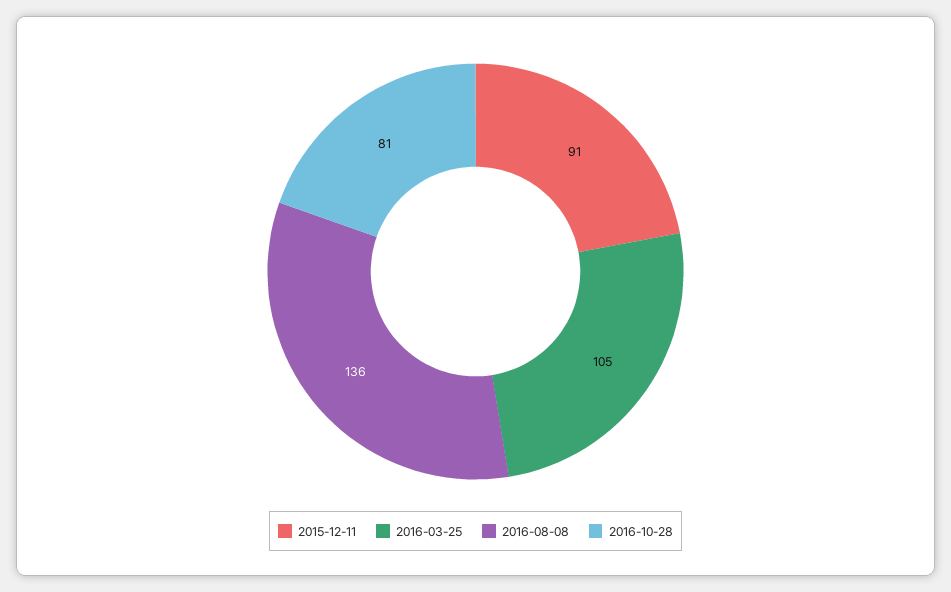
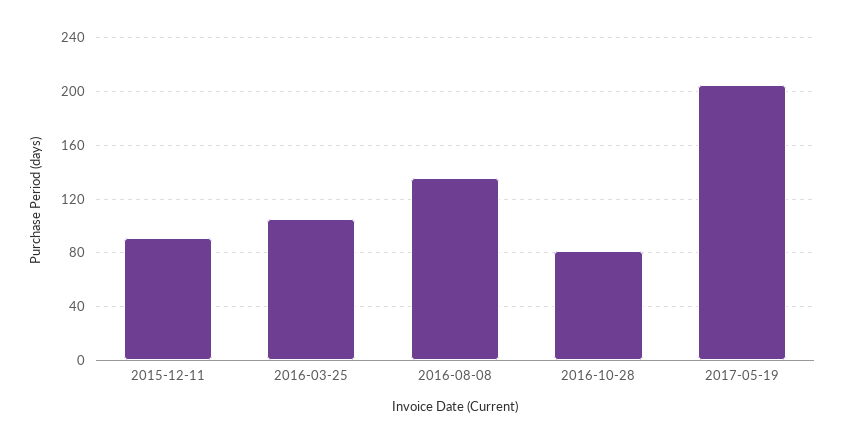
2017-05-19: none -> 205

